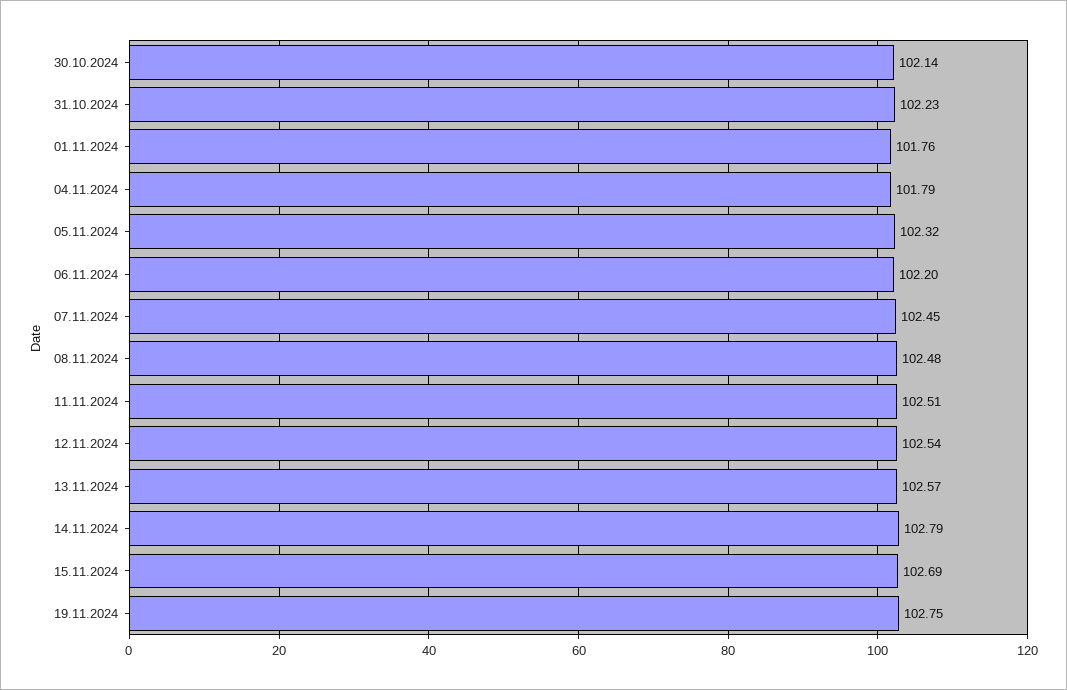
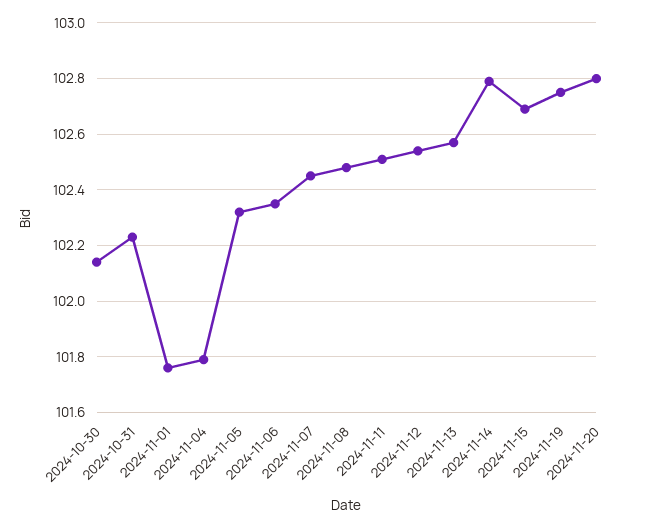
06.11.2024: 102.2 -> 102.35
2024-11-20: none -> 102.8

